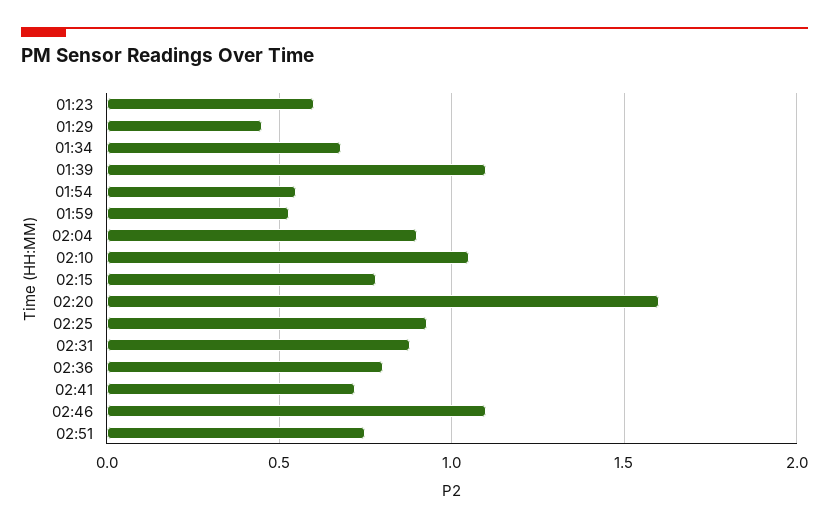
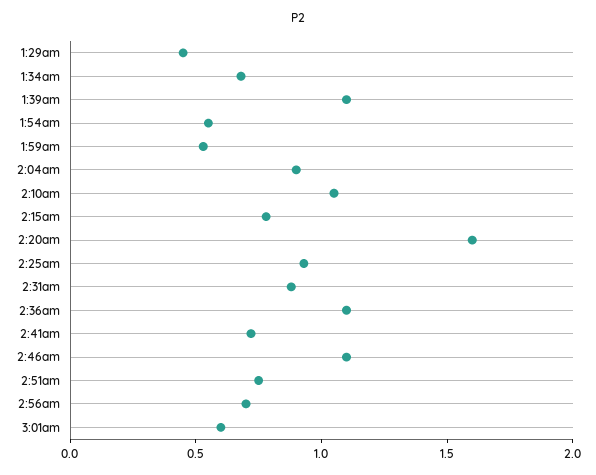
01:23: 0.6 -> none
02:36: 0.8 -> 1.1
2:56am: none -> 0.7
3:01am: none -> 0.6

